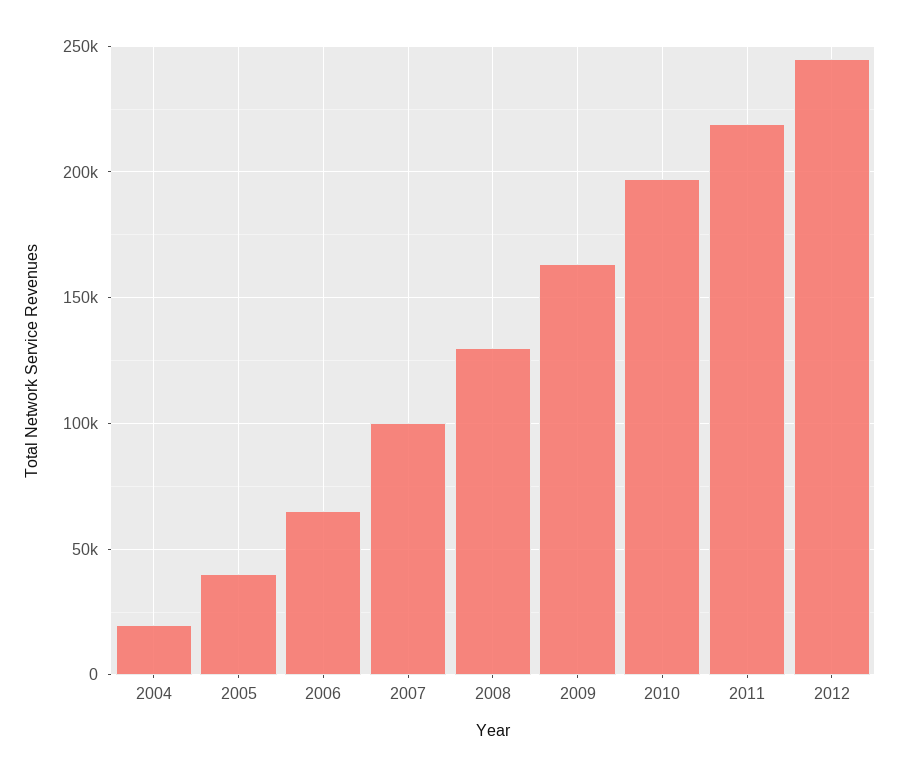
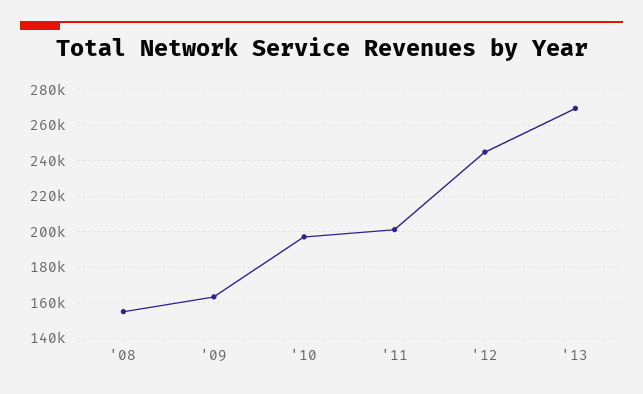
2004: 20000 -> none
2005: 40000 -> none
2006: 65000 -> none
2007: 100000 -> none
2008: 130000 -> 155000
2011: 220000 -> 200000
'13: none -> 270000

